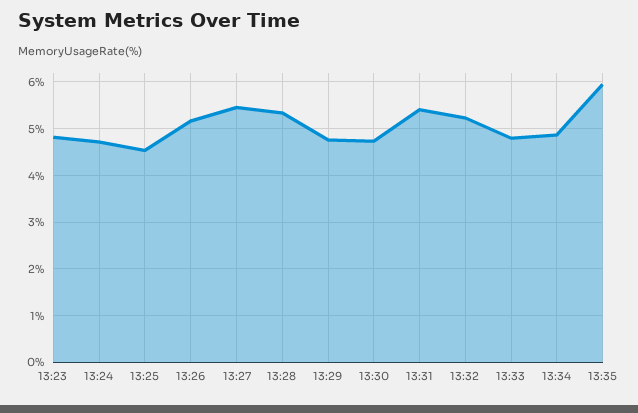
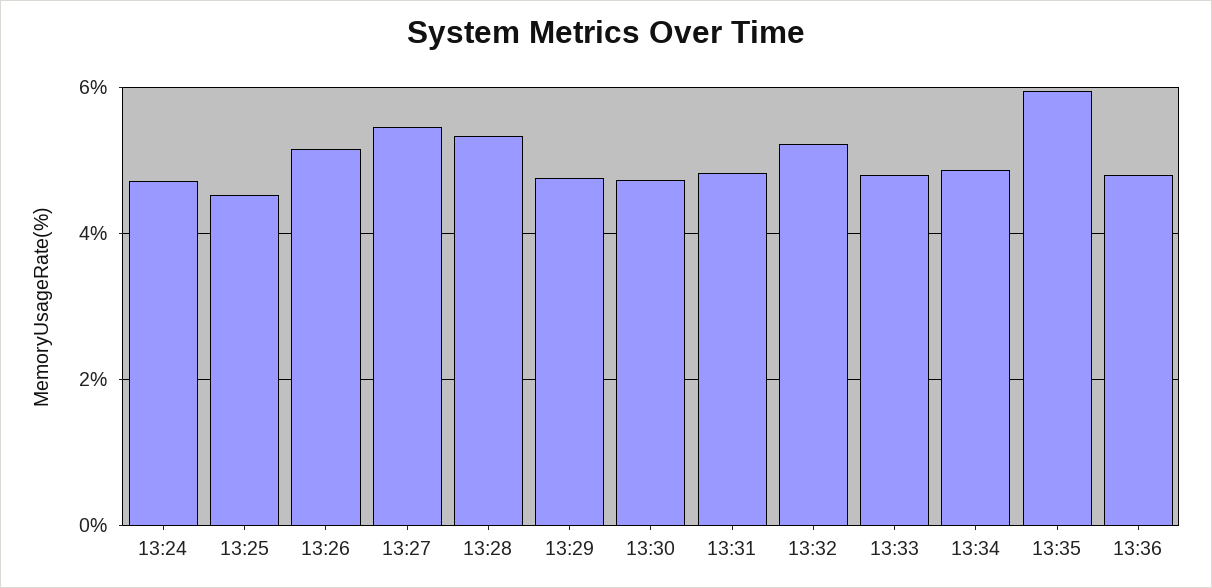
13:23: 4.8 -> none
13:31: 5.4 -> 4.8
13:36: none -> 4.8

